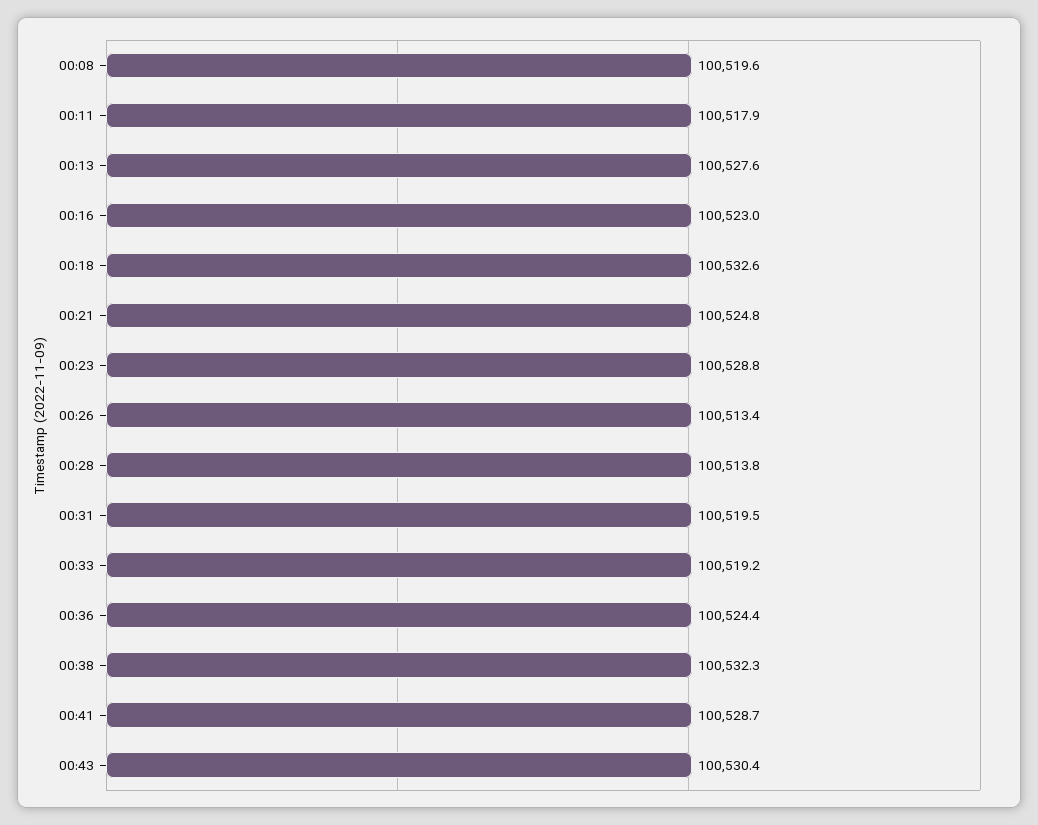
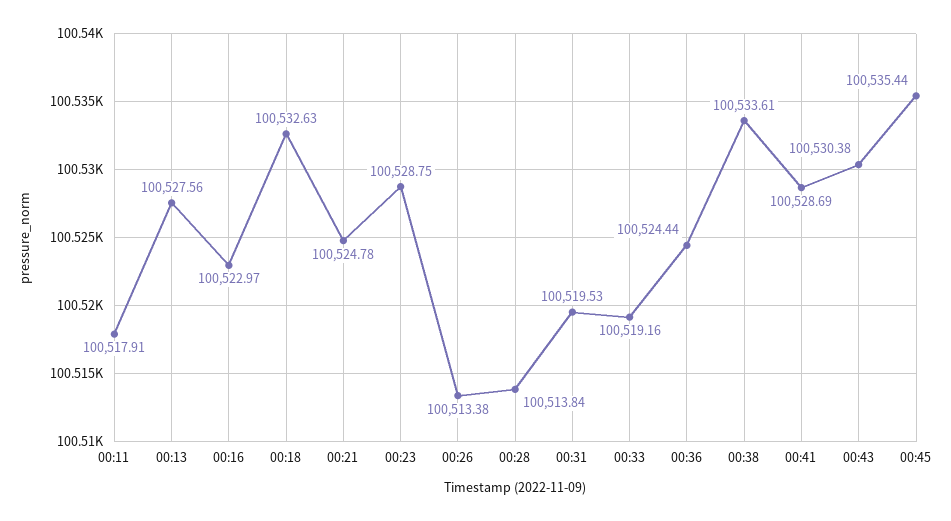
00:08: 100519.6 -> none
00:38: 100532.3 -> 100533.61
00:45: none -> 100535.44

